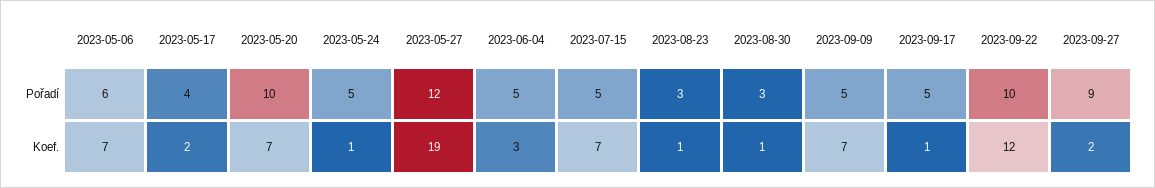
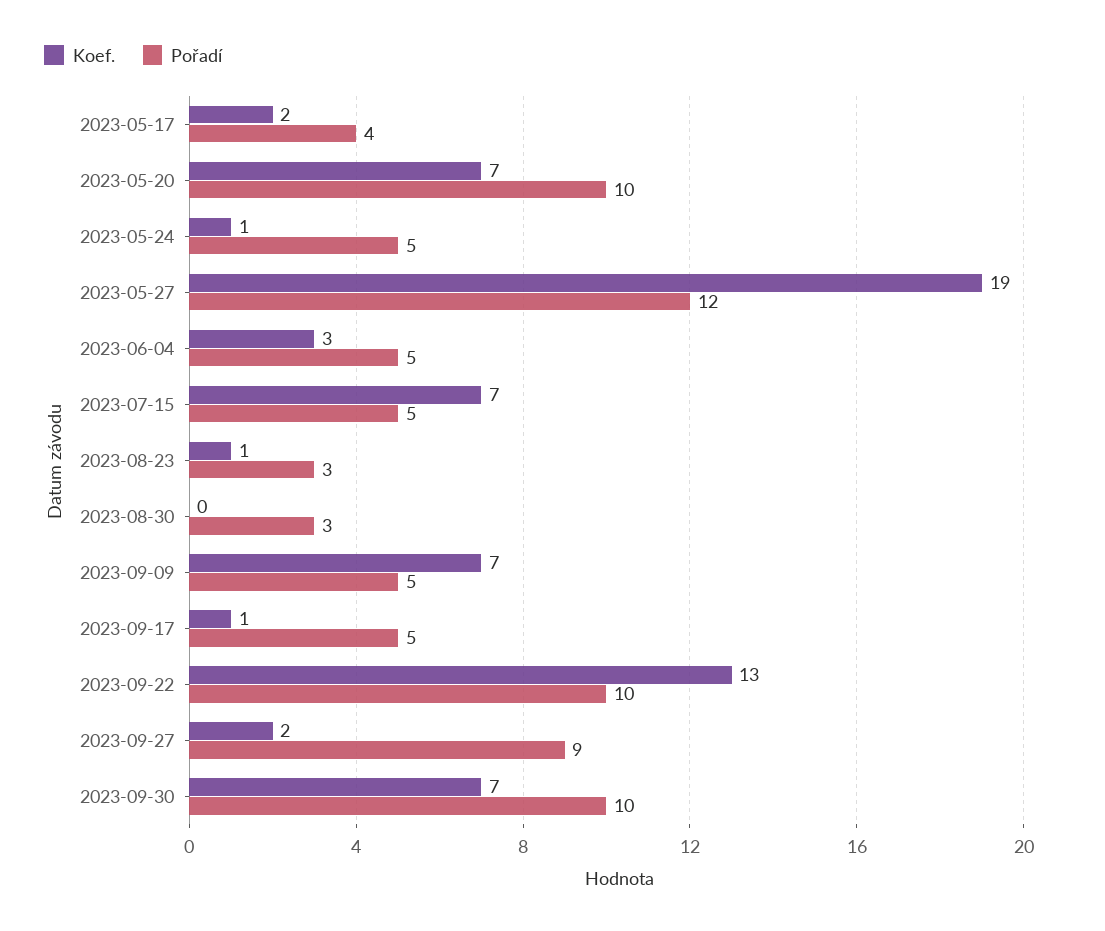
Pořadí, 2023-05-06: 6 -> none
Koef., 2023-05-06: 7 -> none
Koef., 2023-08-30: 1 -> 0
Koef., 2023-09-22: 12 -> 13
Koef., 2023-09-30: none -> 7
Pořadí, 2023-09-30: none -> 10

